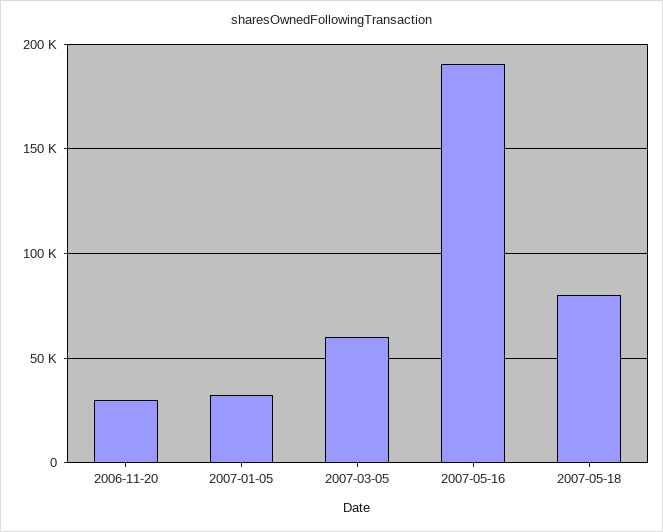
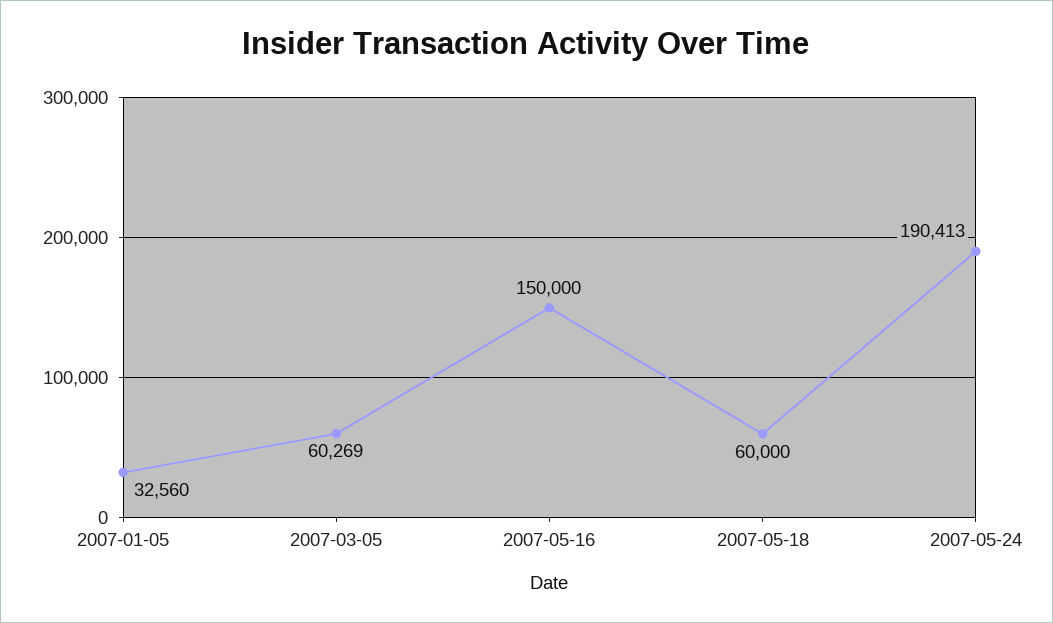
2006-11-20: 30000 -> none
2007-05-16: 190000 -> 150000
2007-05-18: 80000 -> 60000
2007-05-24: none -> 190413

